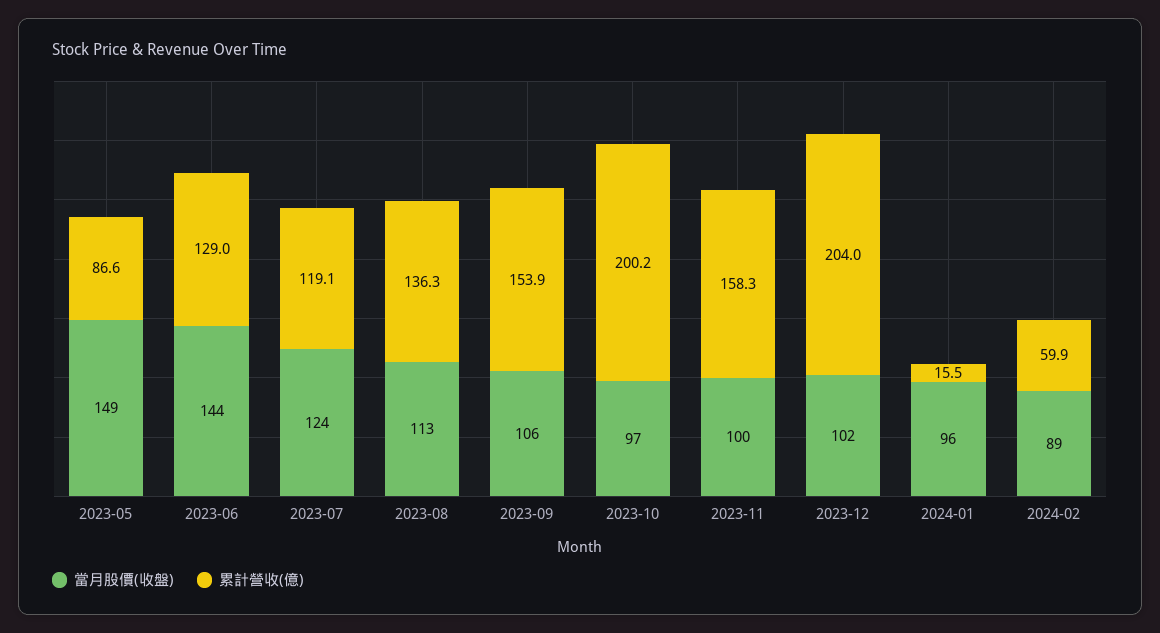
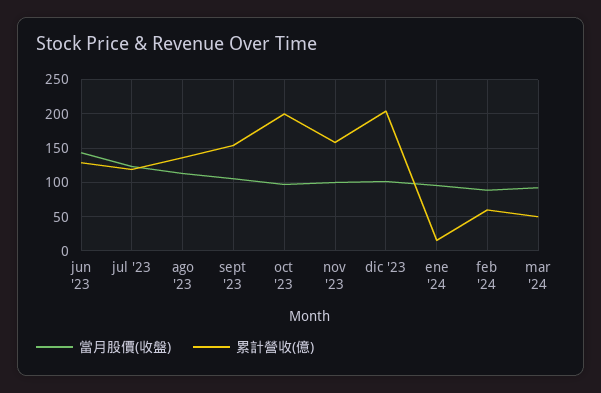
當月股價(收盤), 2023-05: 149 -> none
累計營收(億), 2023-05: 86.6 -> none
當月股價(收盤), mar '24: none -> 90
累計營收(億), mar '24: none -> 50

